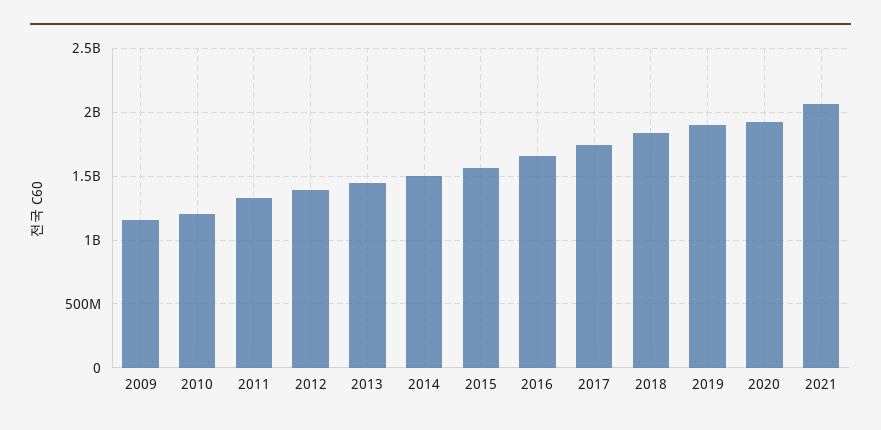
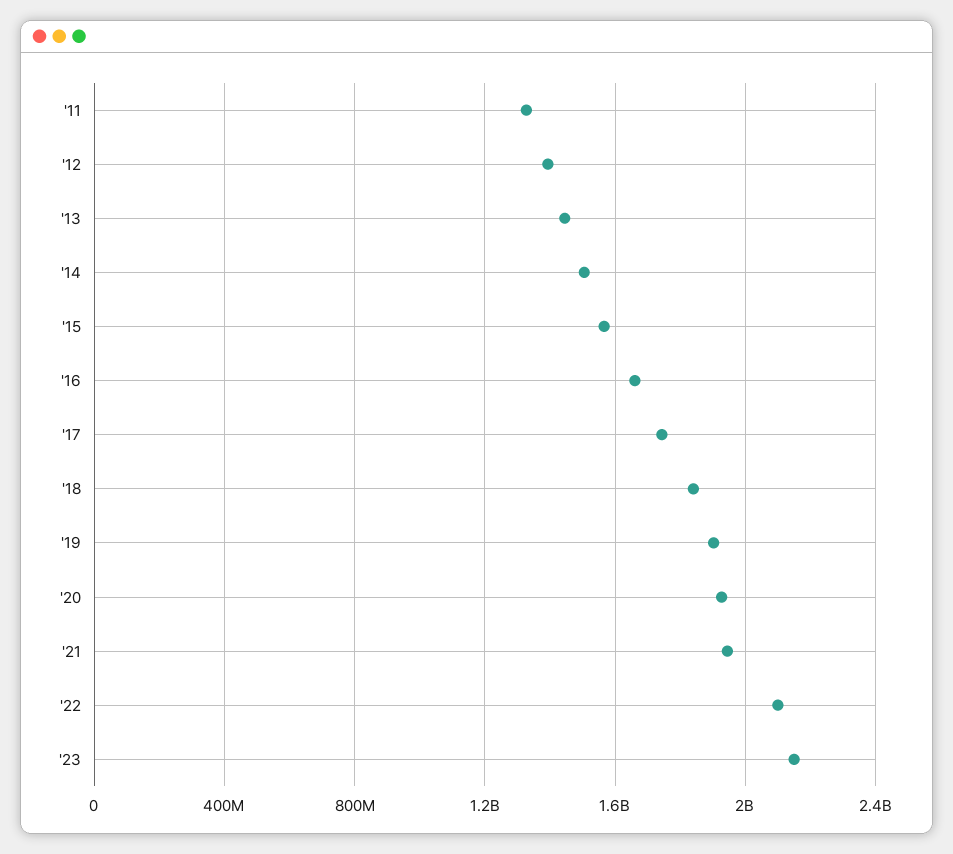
2009: 1150000000 -> none
2010: 1200000000 -> none
2021: 2050000000 -> 1950000000
'22: none -> 2100000000
'23: none -> 2150000000

